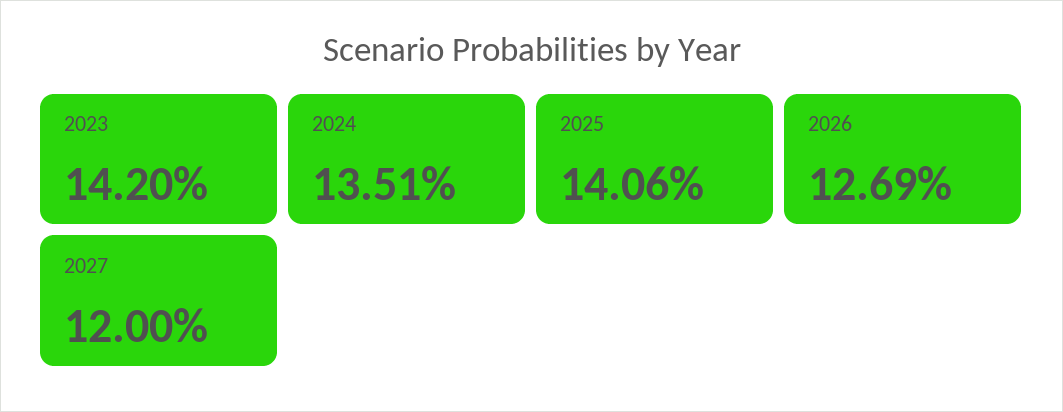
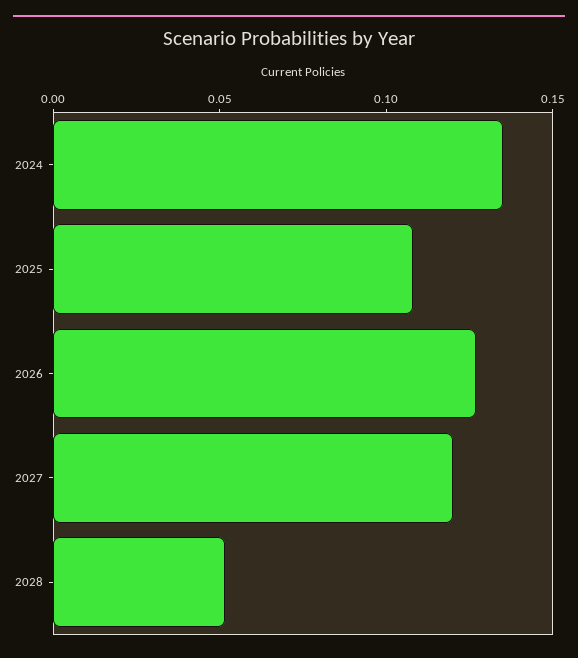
2023: 0.142 -> none
2025: 0.1406 -> 0.11
2028: none -> 0.05

